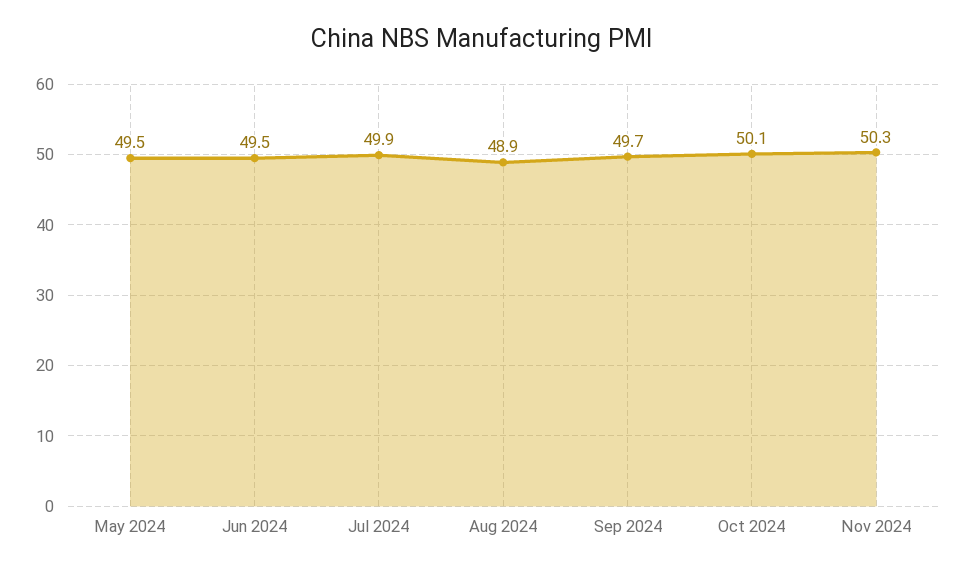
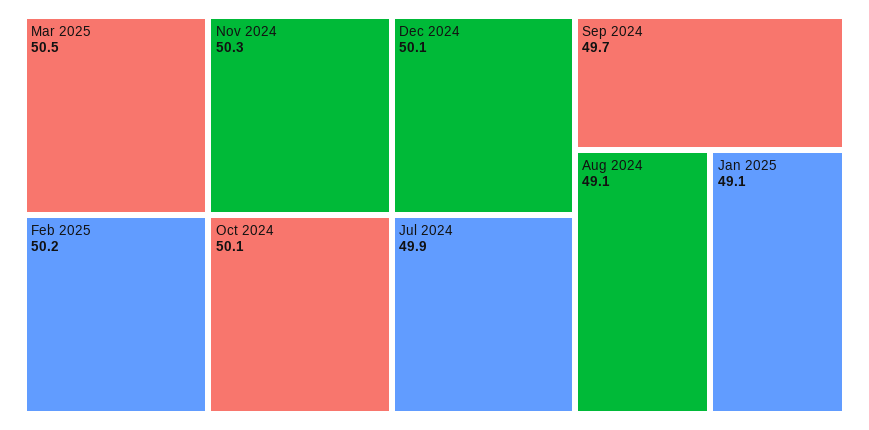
May 2024: 49.5 -> none
Jun 2024: 49.5 -> none
Aug 2024: 48.9 -> 49.1
Mar 2025: none -> 50.5
Feb 2025: none -> 50.2
Dec 2024: none -> 50.1
Jan 2025: none -> 49.1

